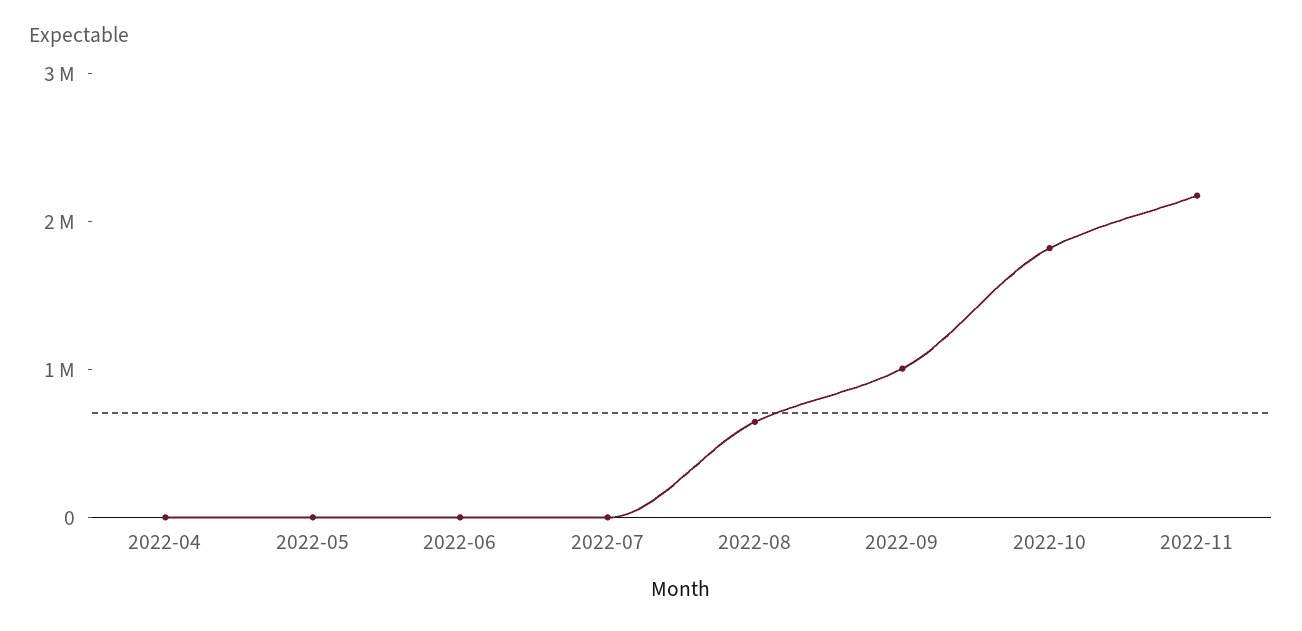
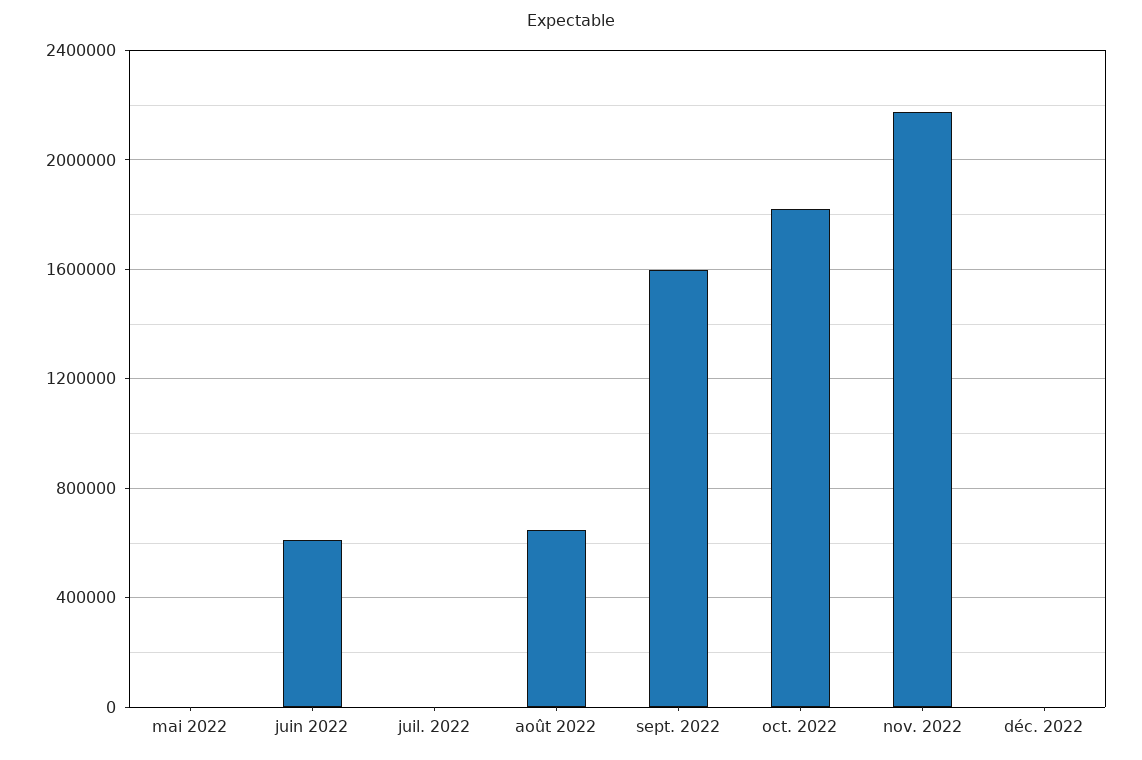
2022-04: 0 -> none
2022-06: 0 -> 600000
2022-09: 1000000 -> 1600000
déc. 2022: none -> 0

